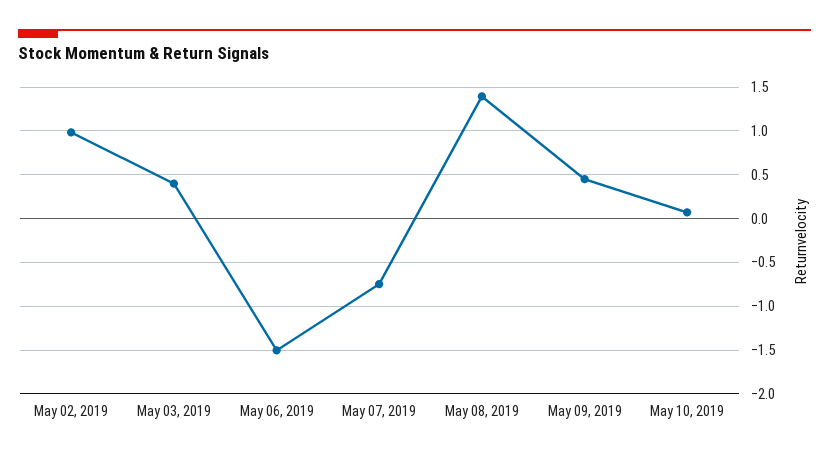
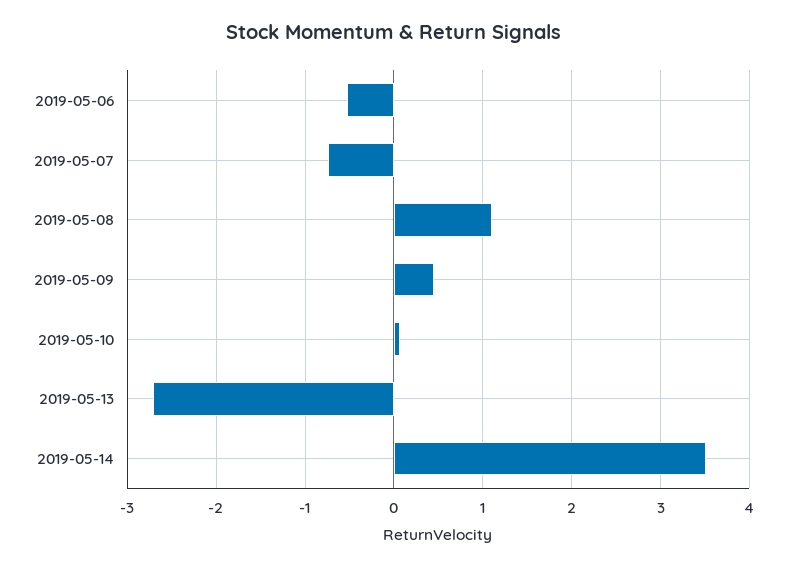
May 02, 2019: 1 -> none
May 03, 2019: 0.4 -> none
May 06, 2019: -1.5 -> -0.5
May 08, 2019: 1.4 -> 1.1
2019-05-13: none -> -2.7
2019-05-14: none -> 3.5

